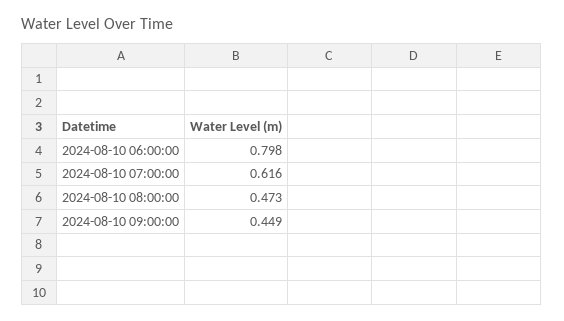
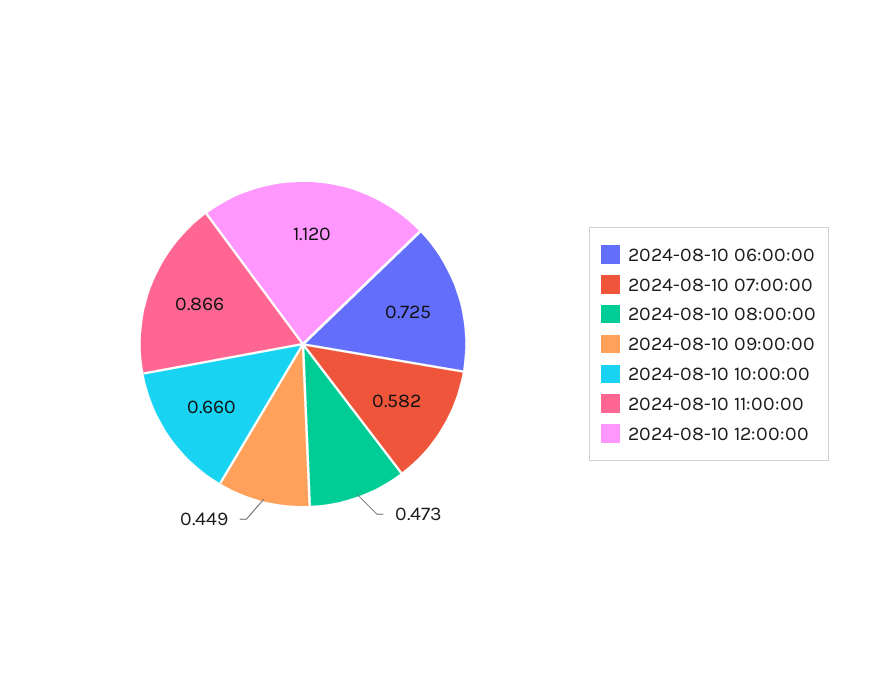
2024-08-10 06:00:00: 0.798 -> 0.725
2024-08-10 07:00:00: 0.616 -> 0.582
2024-08-10 10:00:00: none -> 0.66
2024-08-10 11:00:00: none -> 0.866
2024-08-10 12:00:00: none -> 1.12

